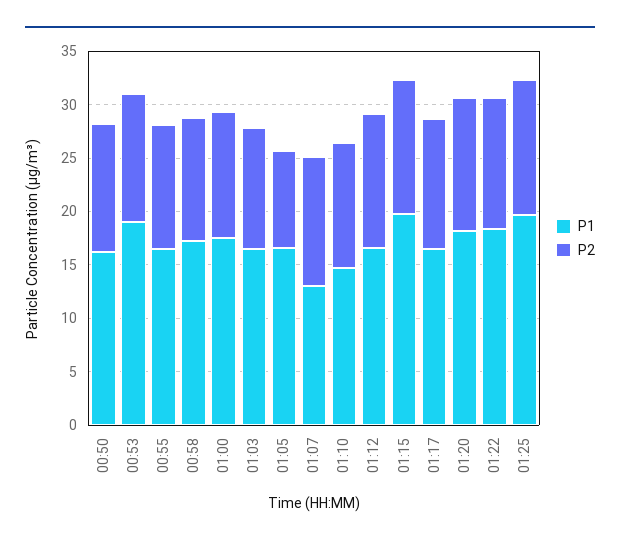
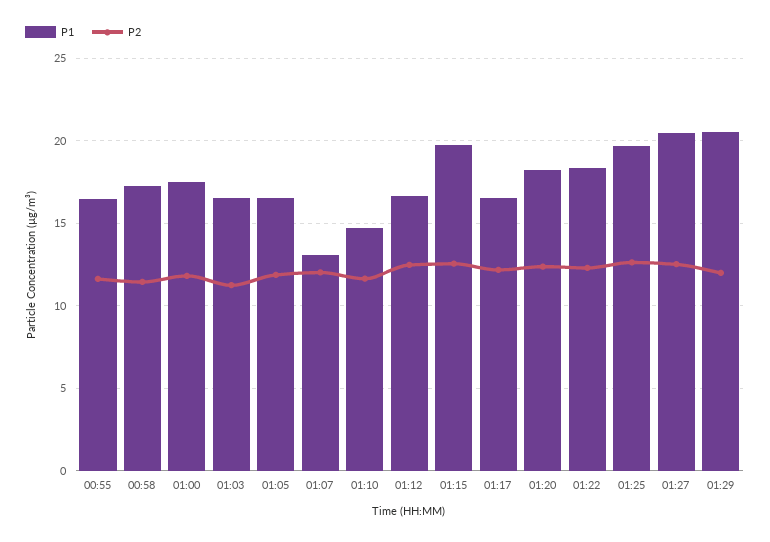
P1, 00:50: 16 -> none
P2, 00:50: 12 -> none
P1, 00:53: 19 -> none
P2, 00:53: 12 -> none
P2, 01:05: 9 -> 12
P1, 01:27: none -> 20.5
P2, 01:27: none -> 12.5
P1, 01:29: none -> 20.5
P2, 01:29: none -> 12

